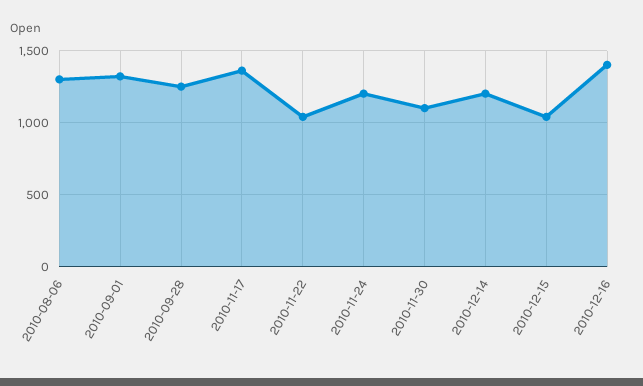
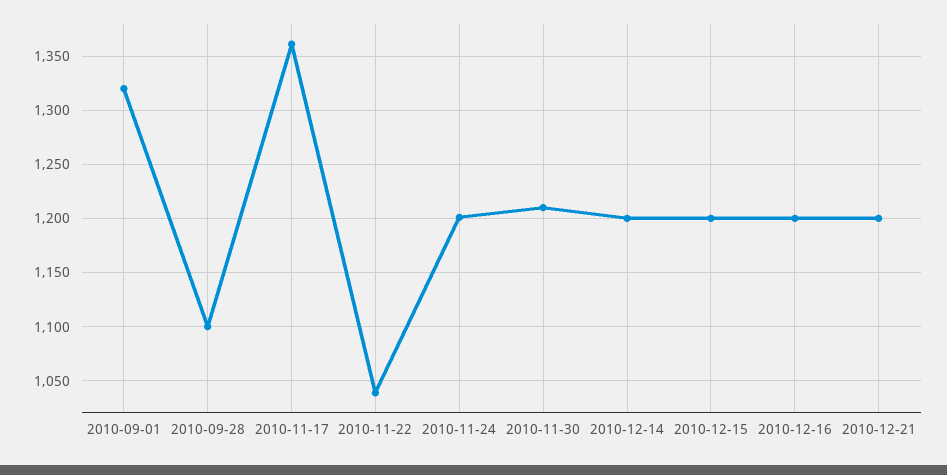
2010-08-06: 1300 -> none
2010-09-28: 1250 -> 1100
2010-11-30: 1100 -> 1210
2010-12-15: 1050 -> 1200
2010-12-16: 1400 -> 1200
2010-12-21: none -> 1200

